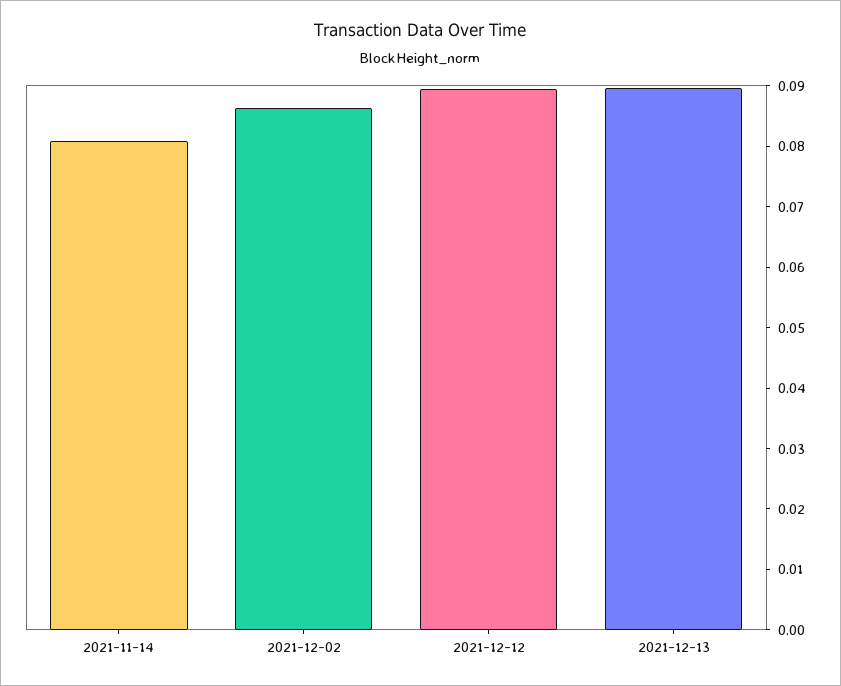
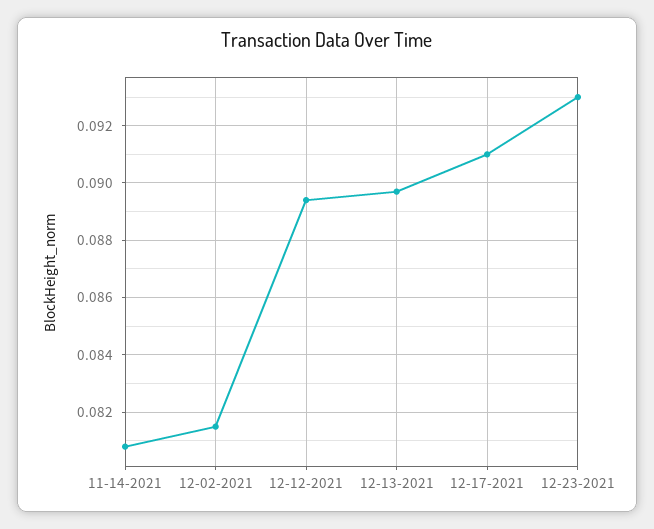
2021-12-02: 0.086 -> 0.0815
12-17-2021: none -> 0.091
12-23-2021: none -> 0.093

